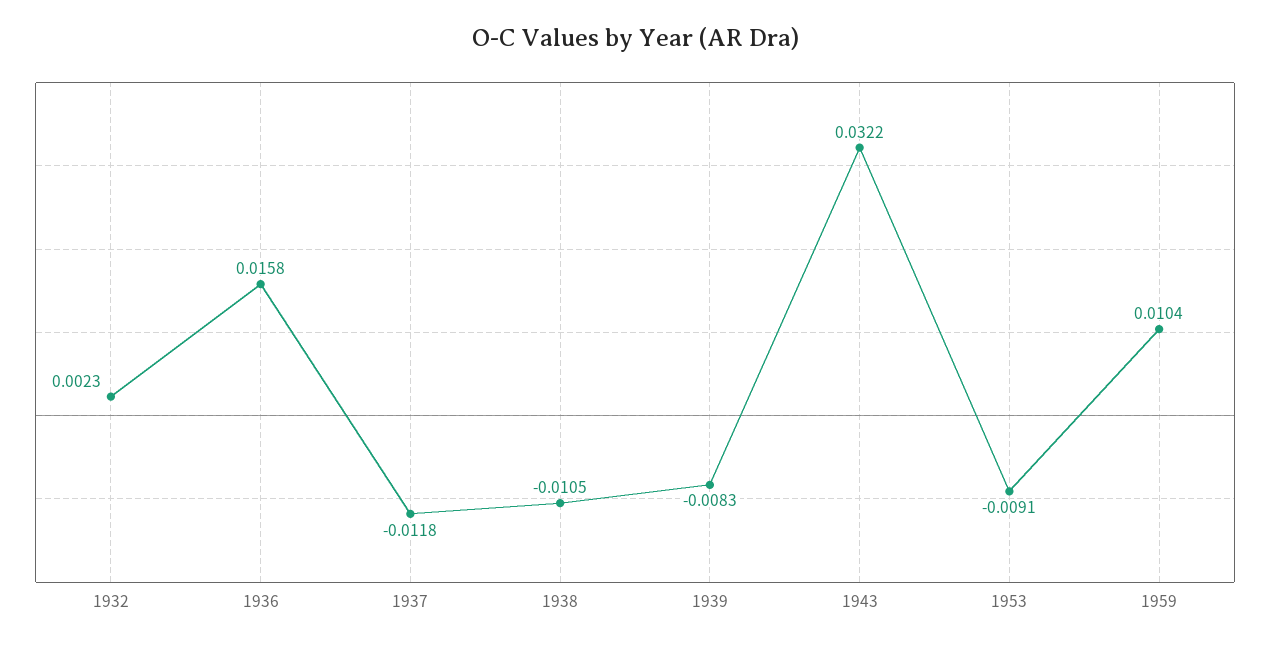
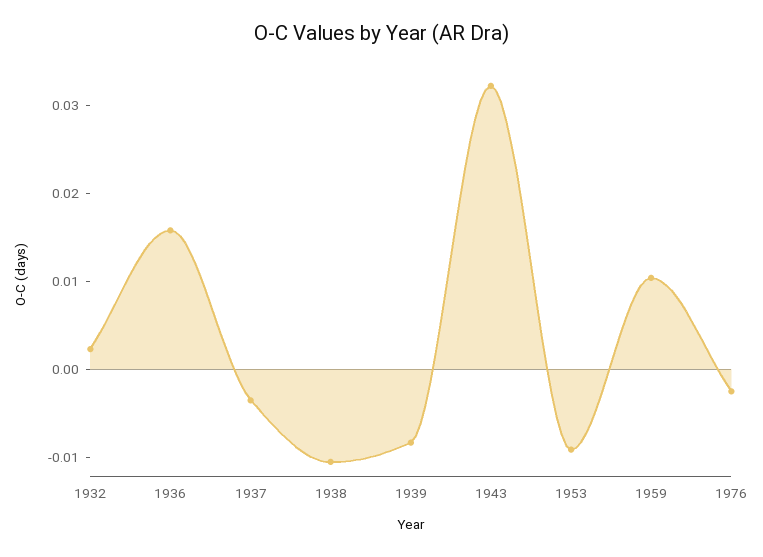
1937: -0.0118 -> -0.004
1976: none -> -0.002

